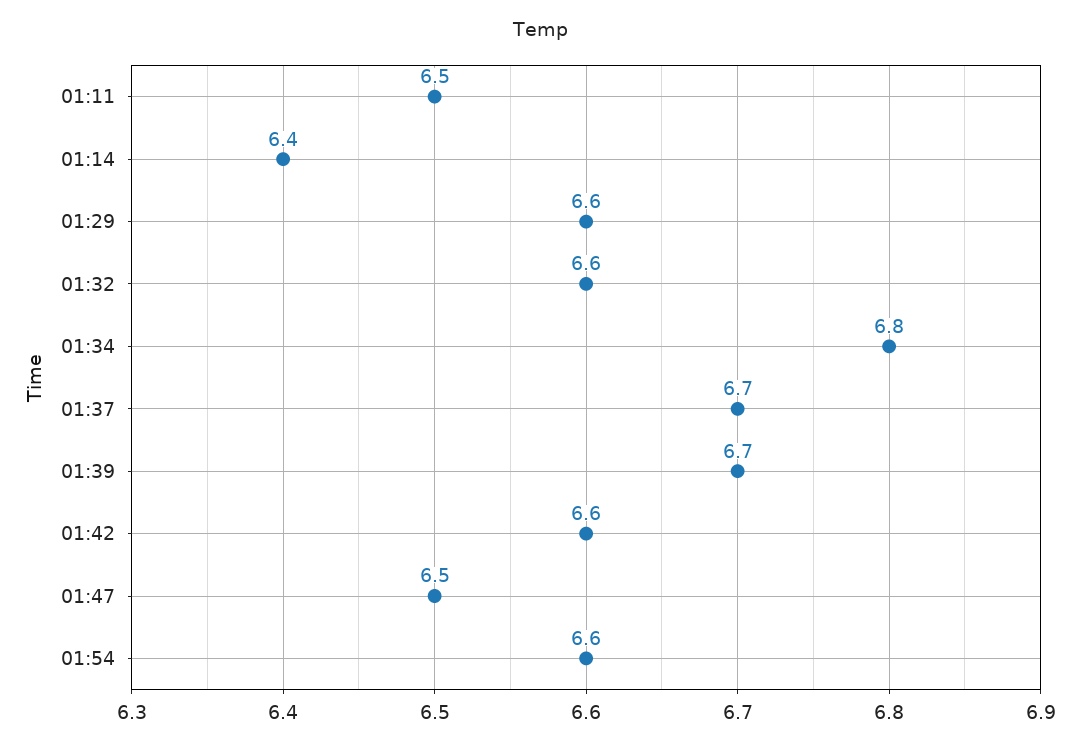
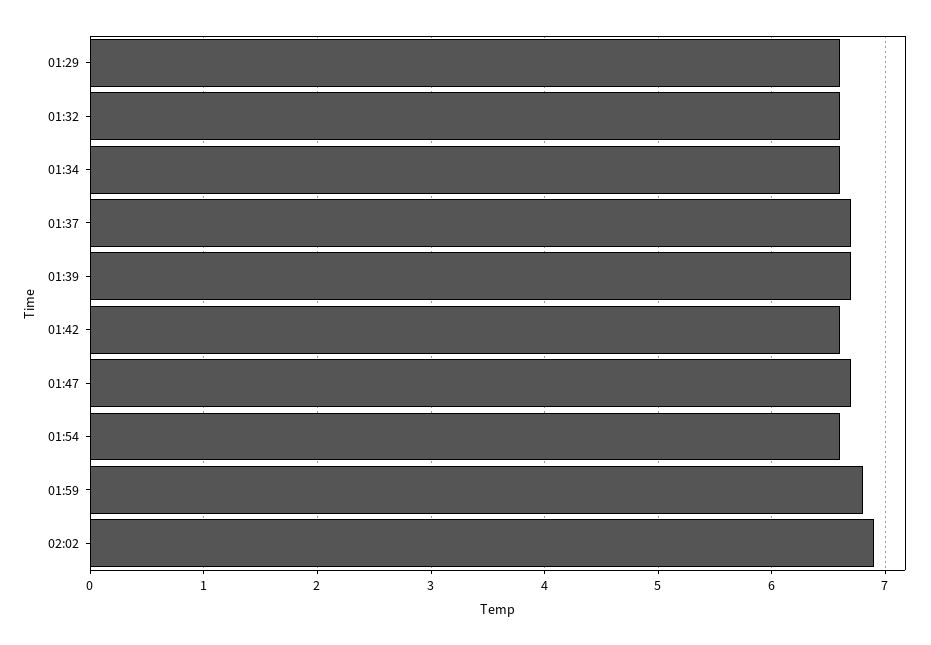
01:11: 6.5 -> none
01:14: 6.4 -> none
01:34: 6.8 -> 6.6
01:47: 6.5 -> 6.7
01:59: none -> 6.8
02:02: none -> 6.9

